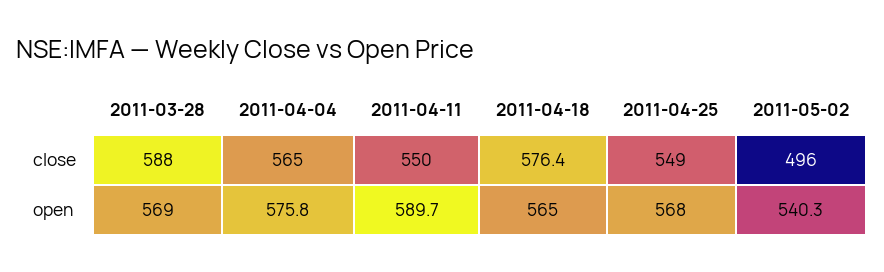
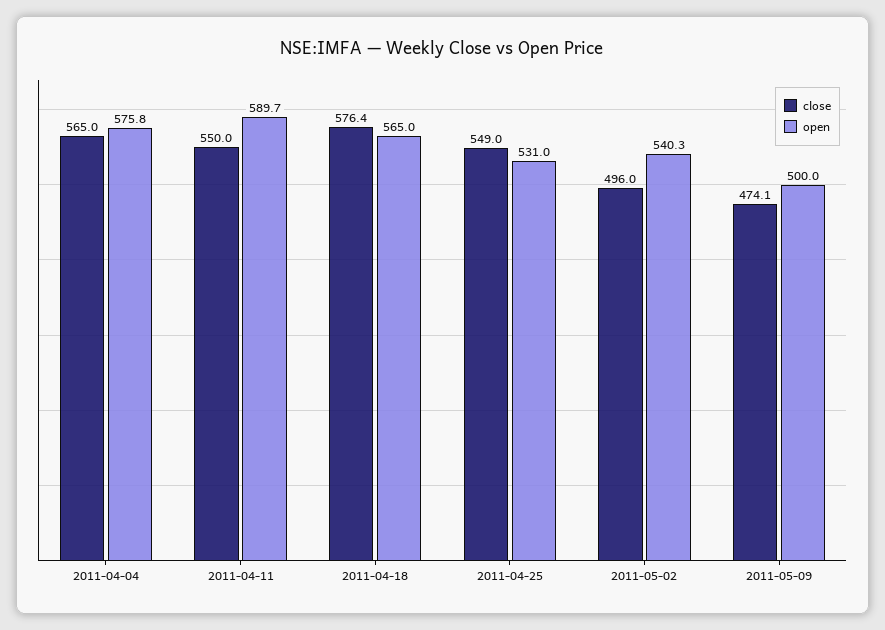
close, 2011-03-28: 588 -> none
open, 2011-03-28: 569 -> none
open, 2011-04-25: 568 -> 531
close, 2011-05-09: none -> 474.1
open, 2011-05-09: none -> 500

